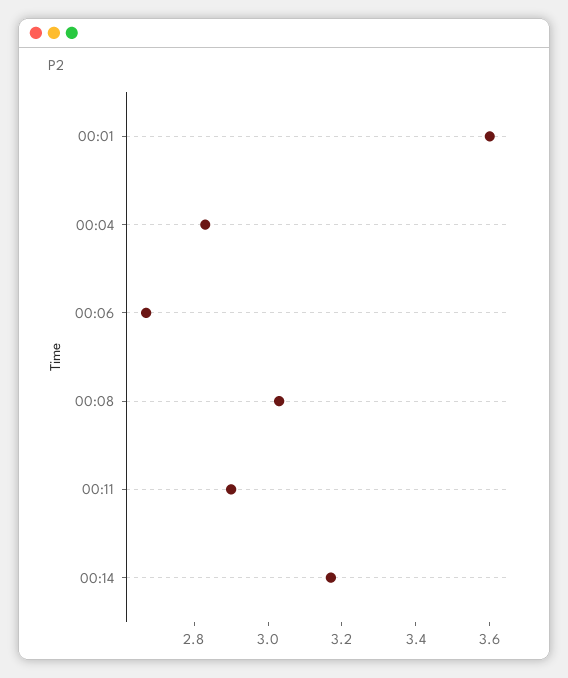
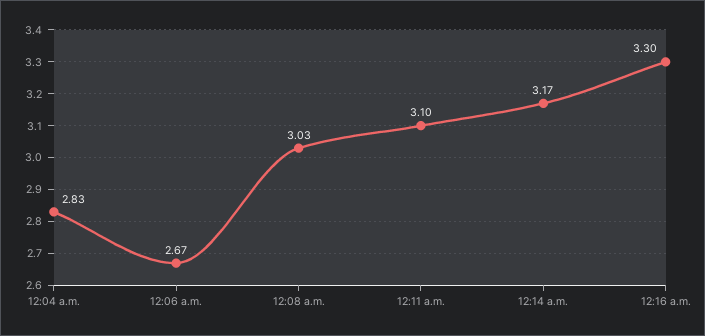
00:01: 3.6 -> none
00:11: 2.9 -> 3.1
12:16 a.m.: none -> 3.3

